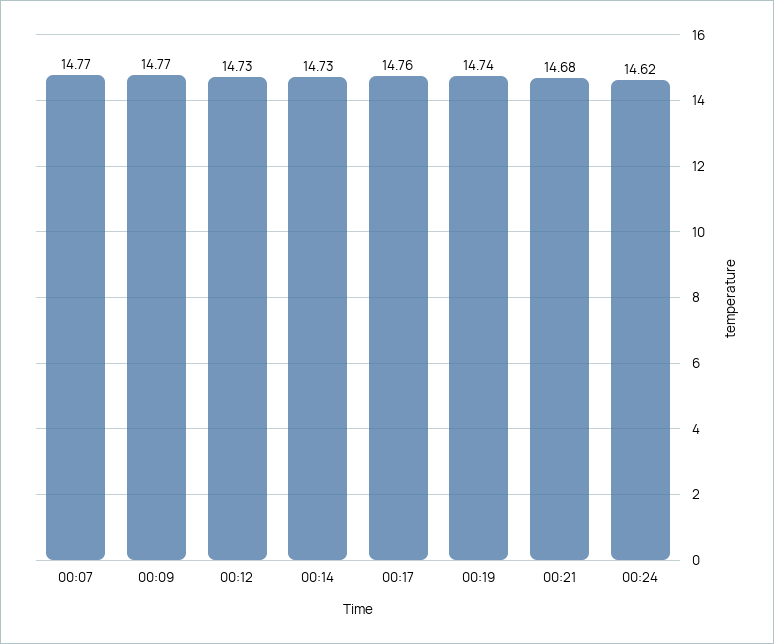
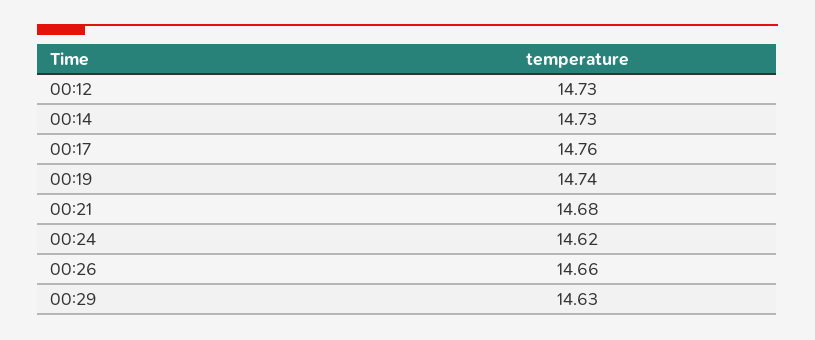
00:07: 14.77 -> none
00:09: 14.77 -> none
00:26: none -> 14.66
00:29: none -> 14.63

